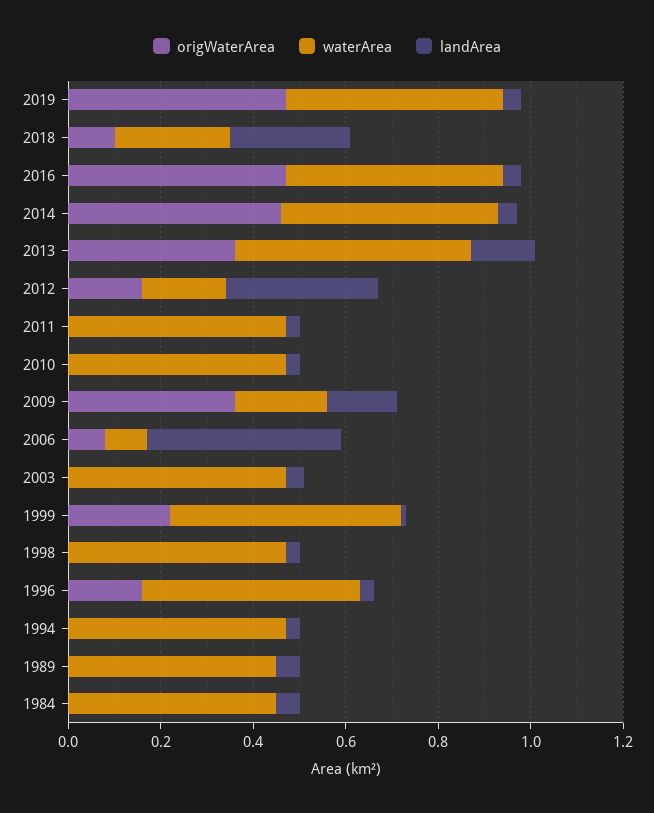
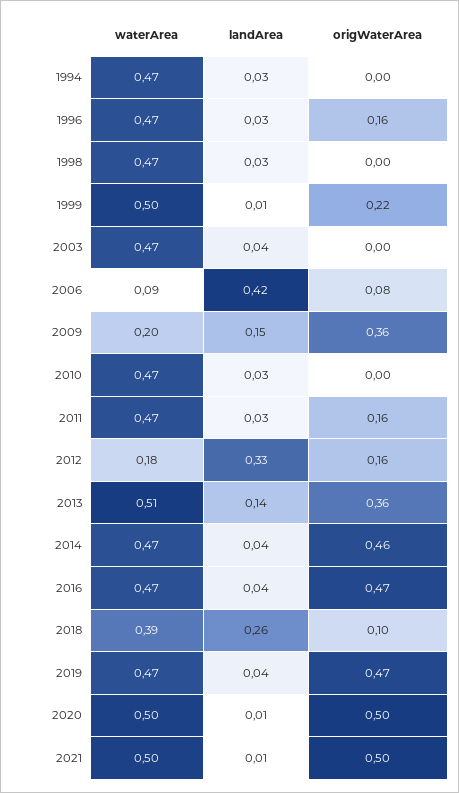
waterArea, 2018: 0.25 -> 0.39
origWaterArea, 2011: 0 -> 0.16
origWaterArea, 1989: 0 -> none
waterArea, 1989: 0.45 -> none
landArea, 1989: 0.05 -> none
origWaterArea, 1984: 0 -> none
waterArea, 1984: 0.45 -> none
landArea, 1984: 0.05 -> none
waterArea, 2020: none -> 0.5
landArea, 2020: none -> 0.01
origWaterArea, 2020: none -> 0.5
waterArea, 2021: none -> 0.5
landArea, 2021: none -> 0.01
origWaterArea, 2021: none -> 0.5

